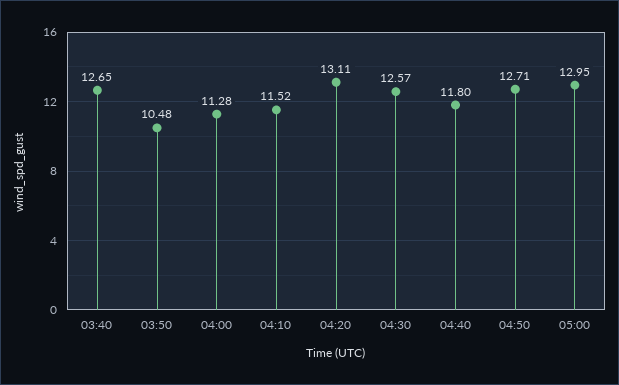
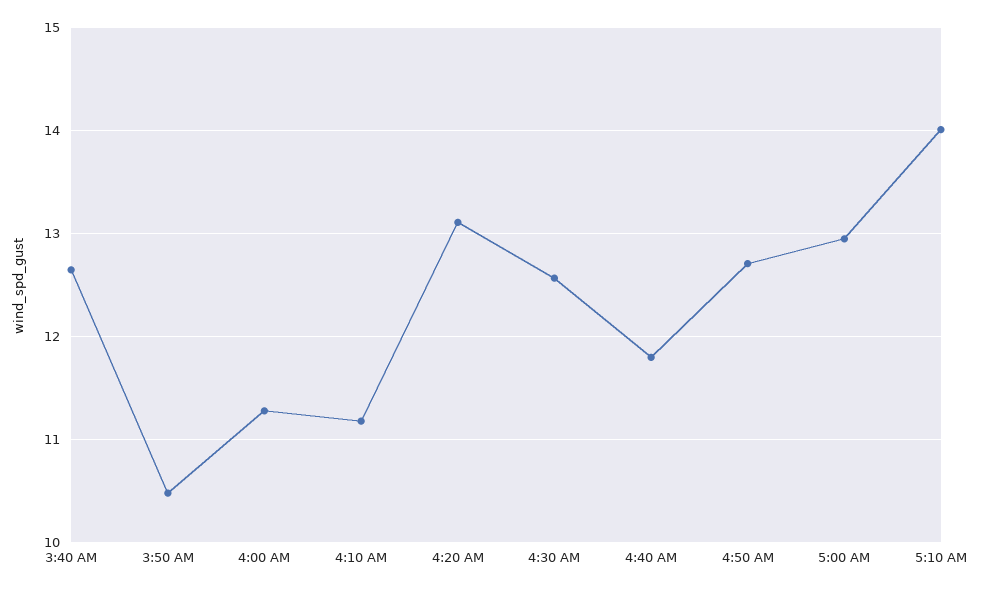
04:10: 11.52 -> 11.2
5:10 AM: none -> 14

